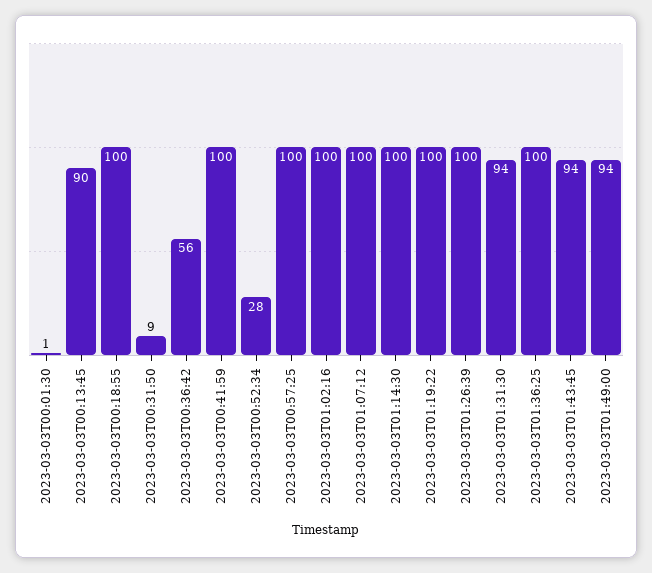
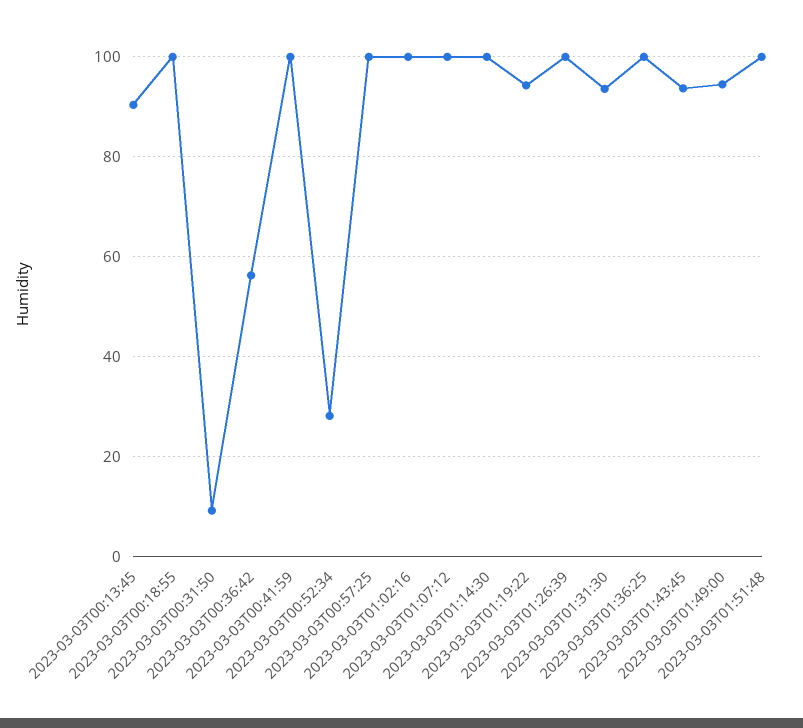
2023-03-03T00:01:30: 1 -> none
2023-03-03T01:19:22: 100 -> 94
2023-03-03T01:51:48: none -> 100

